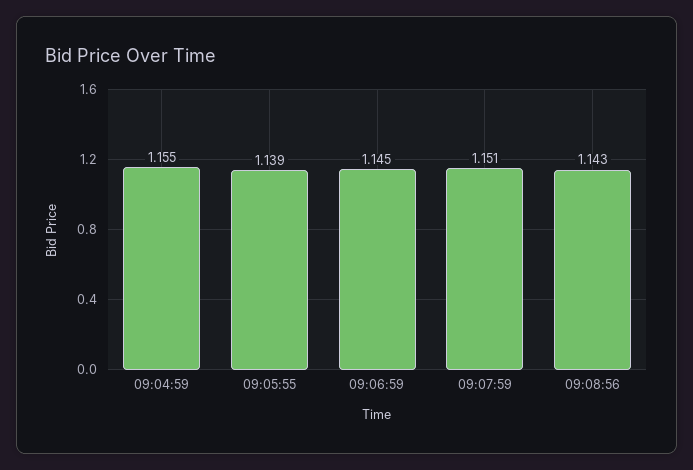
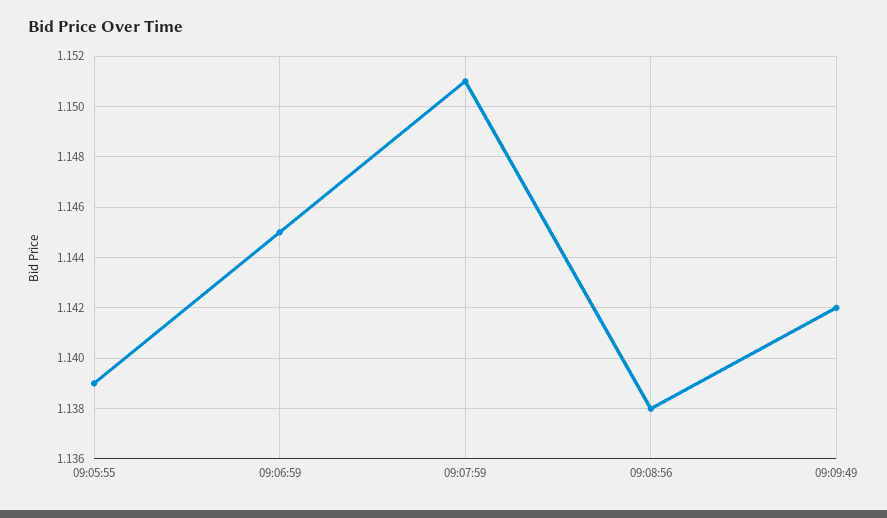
09:04:59: 1.155 -> none
09:08:56: 1.143 -> 1.138
09:09:49: none -> 1.142

